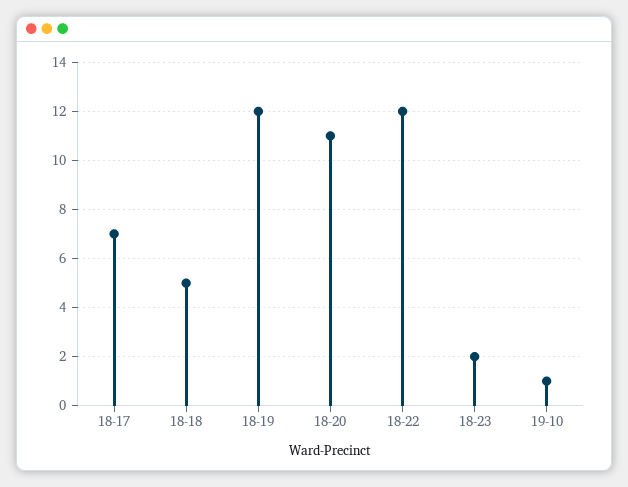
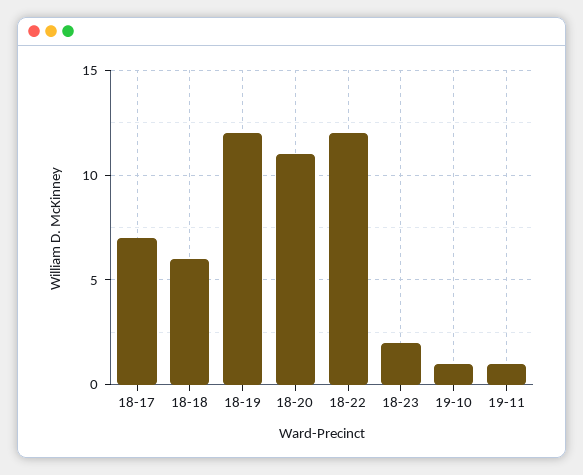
18-18: 5 -> 6
19-11: none -> 1

